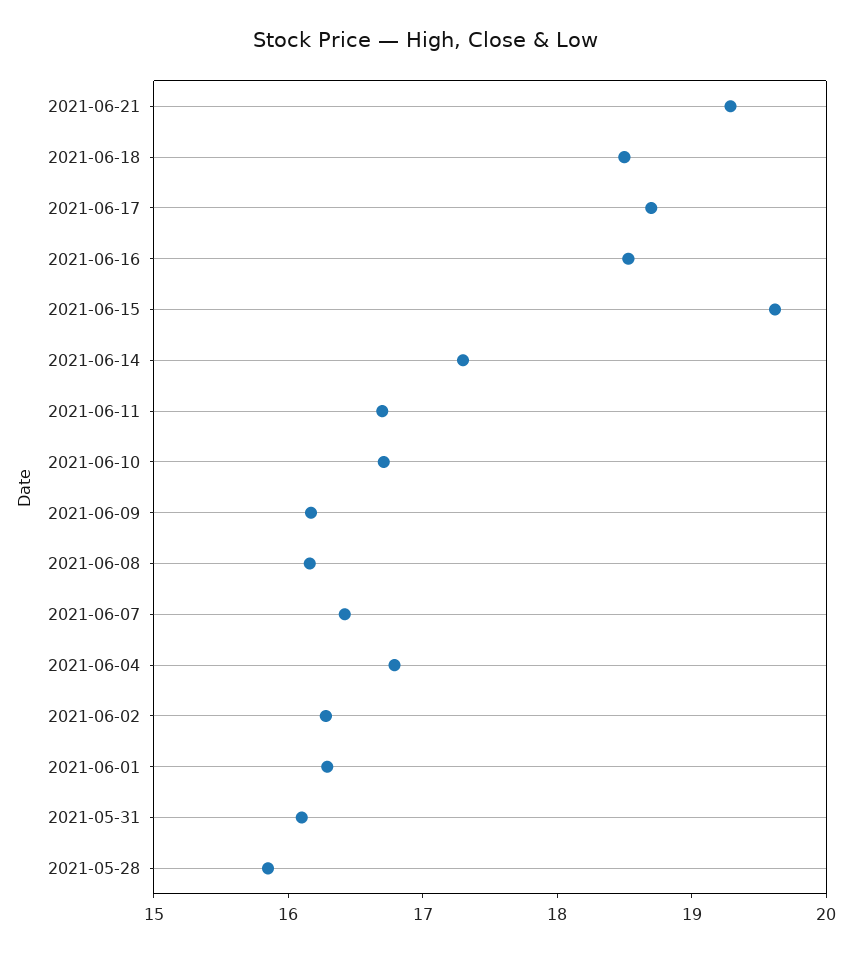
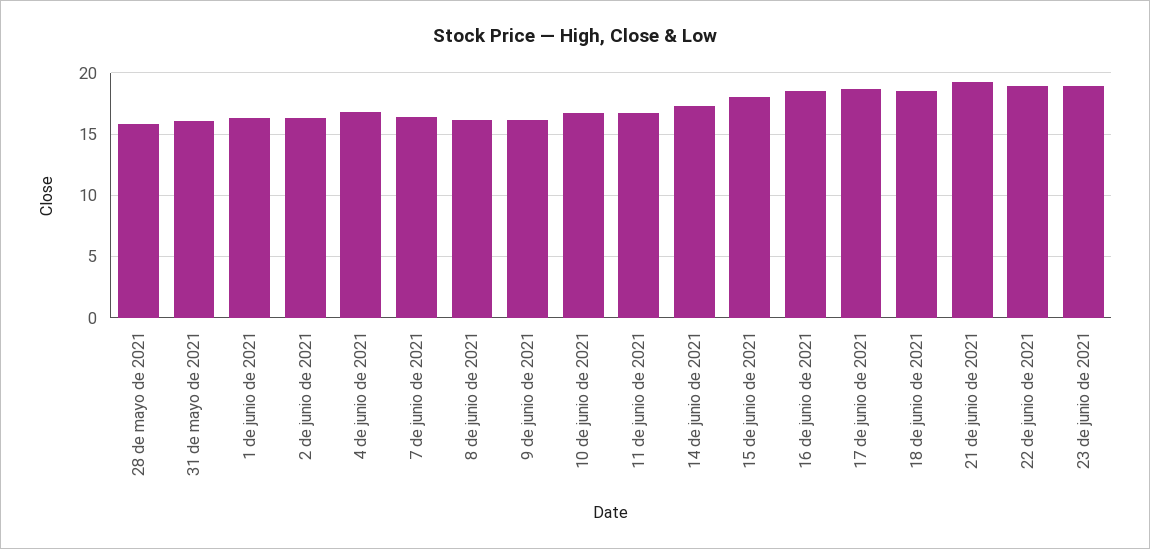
2021-06-15: 19.6 -> 18
22 de junio de 2021: none -> 19
23 de junio de 2021: none -> 19

